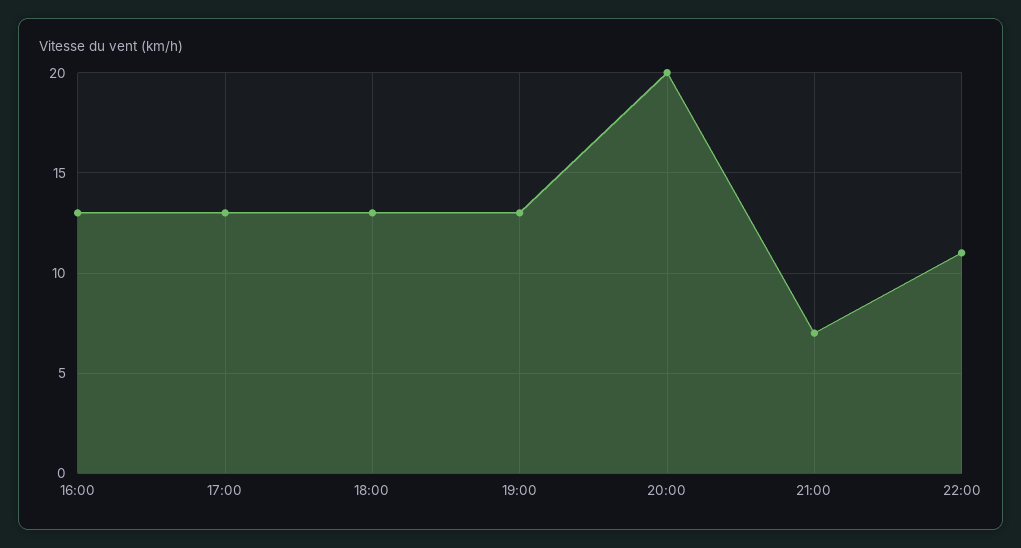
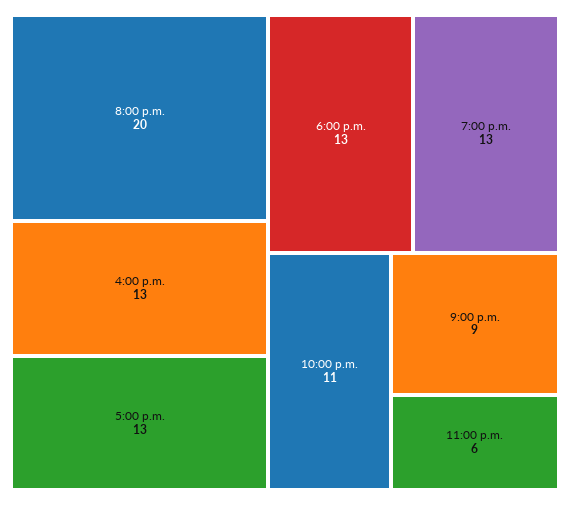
21:00: 7 -> 9
11:00 p.m.: none -> 6

